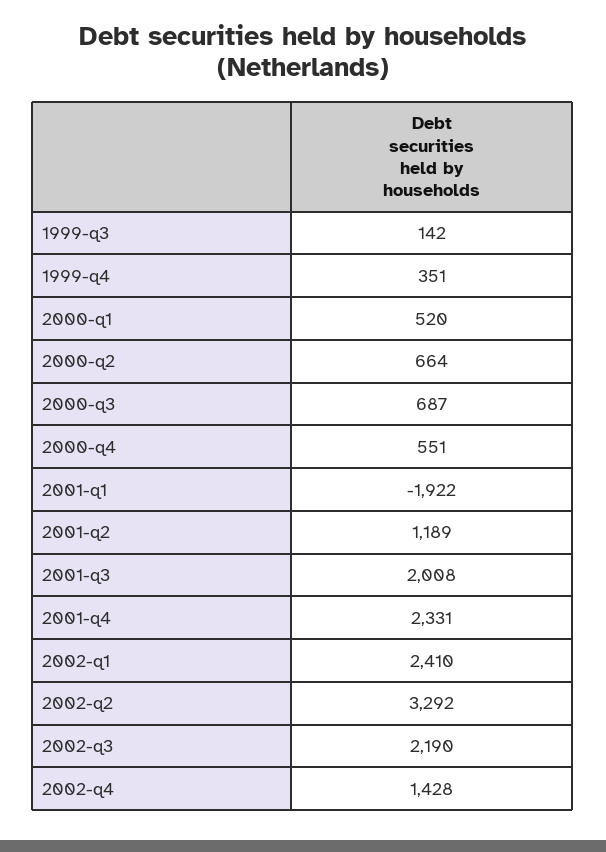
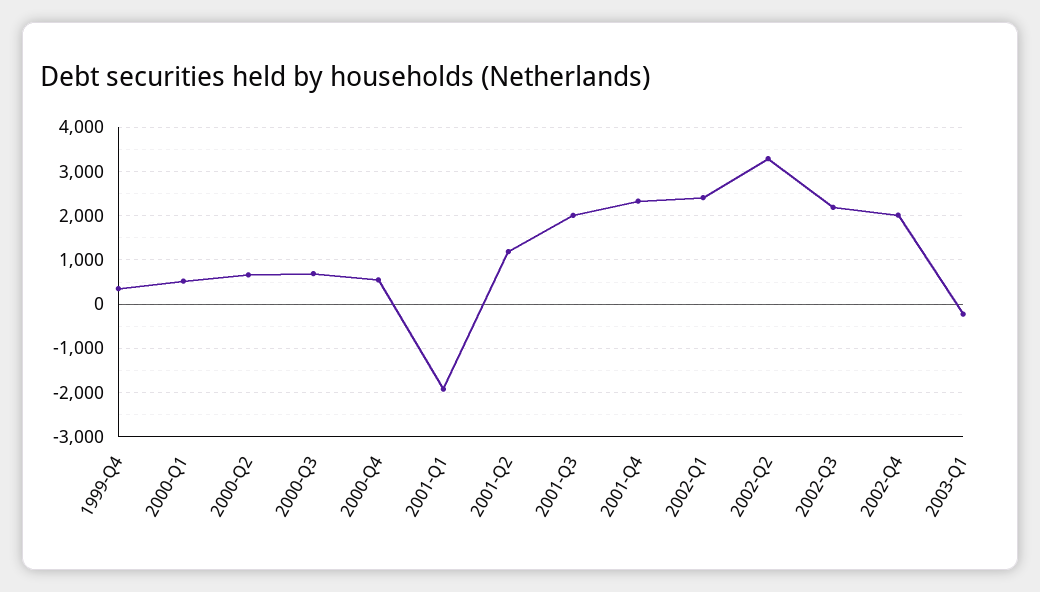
1999-q3: 142 -> none
2002-q4: 1428 -> 2000
2003-Q1: none -> -200

